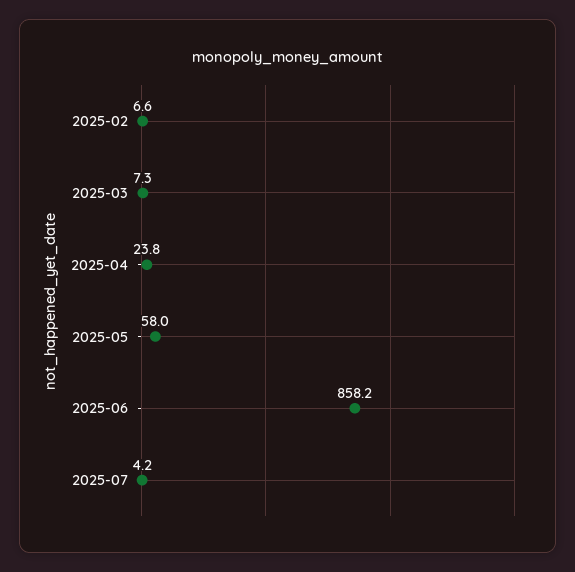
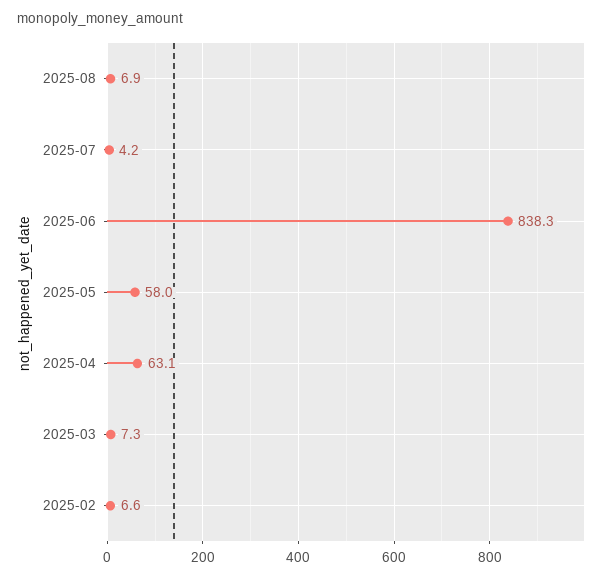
2025-04: 23.8 -> 63.1
2025-06: 858.2 -> 838.3
2025-08: none -> 6.9

